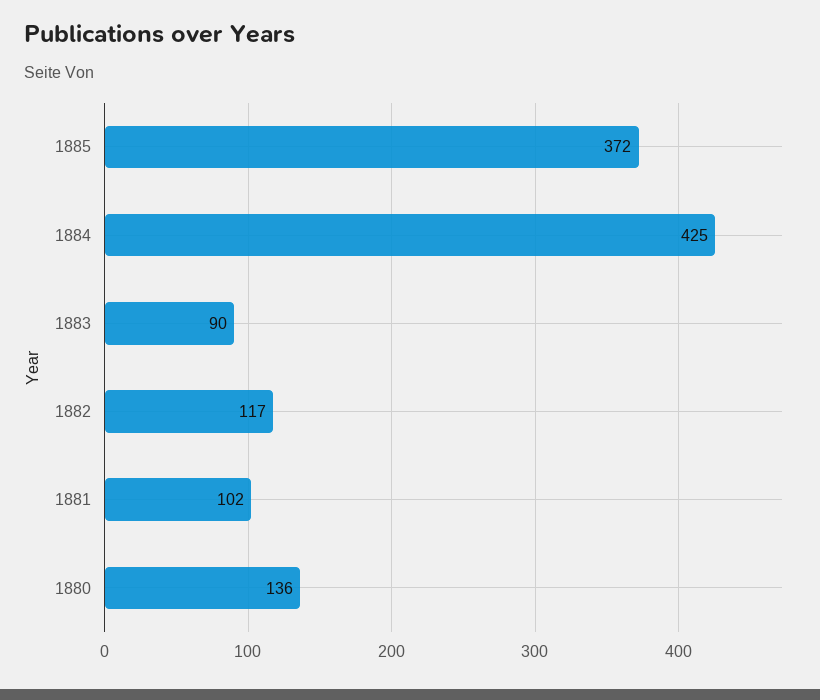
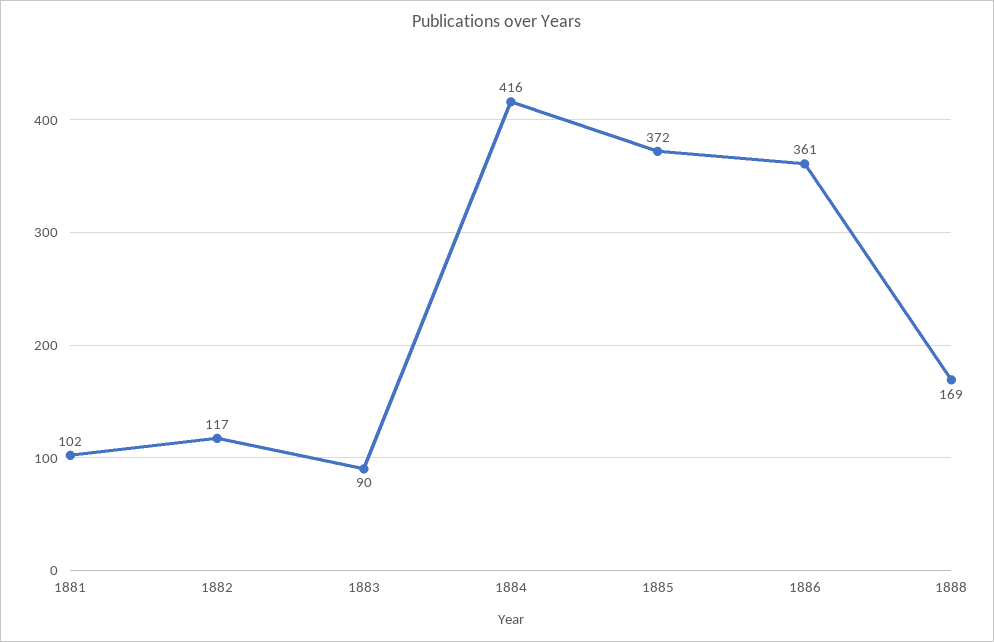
1884: 425 -> 416
1880: 136 -> none
1886: none -> 361
1888: none -> 169

